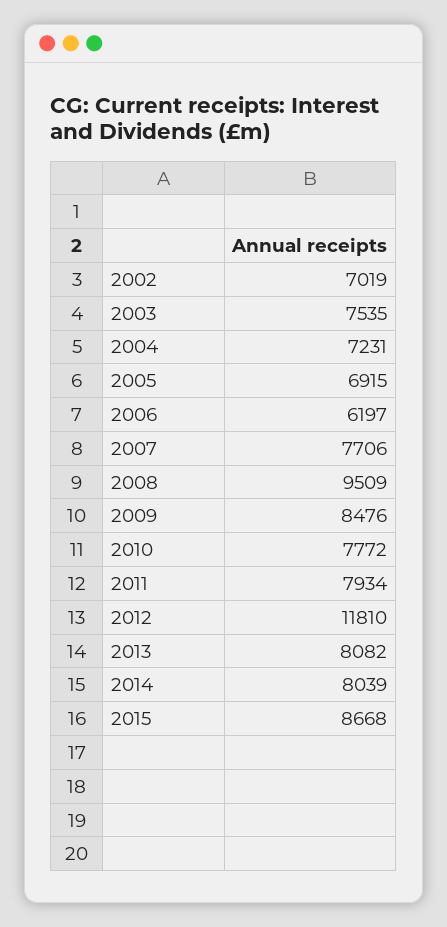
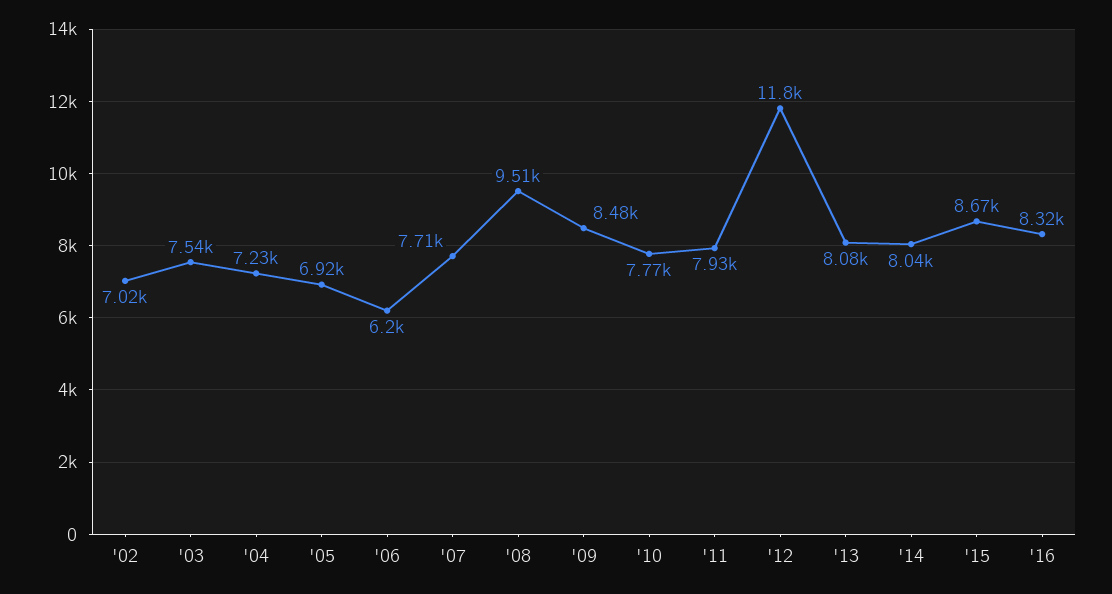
'16: none -> 8320

